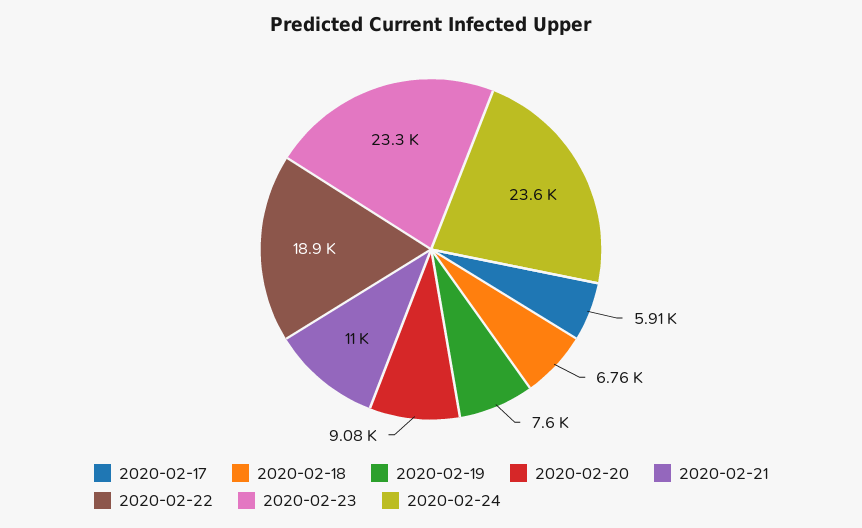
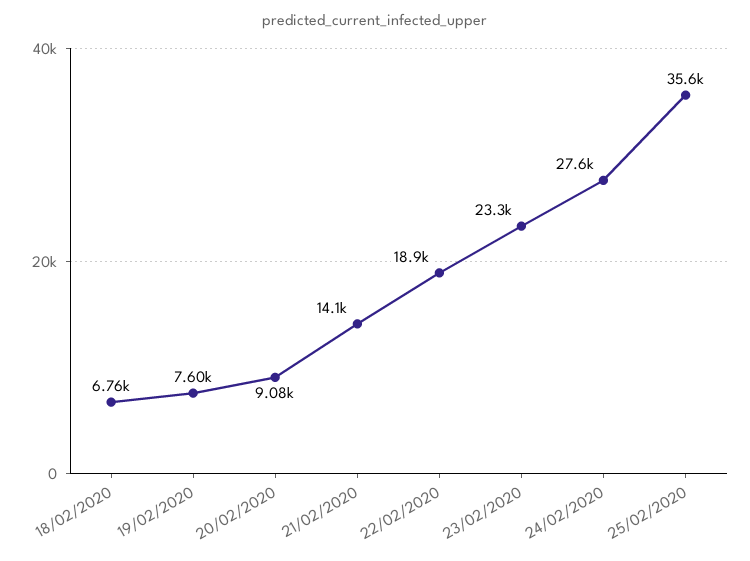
2020-02-17: 5910 -> none
2020-02-21: 11000 -> 14100
2020-02-24: 23600 -> 27600
25/02/2020: none -> 35600

